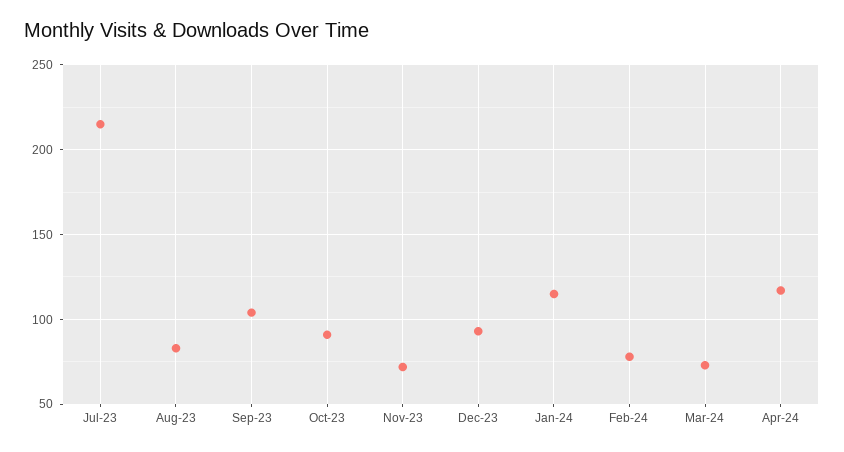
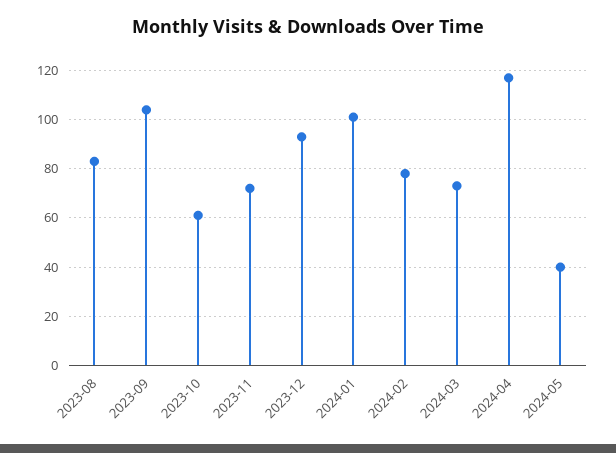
Jul-23: 215 -> none
Oct-23: 90 -> 60
Jan-24: 115 -> 100
2024-05: none -> 40

